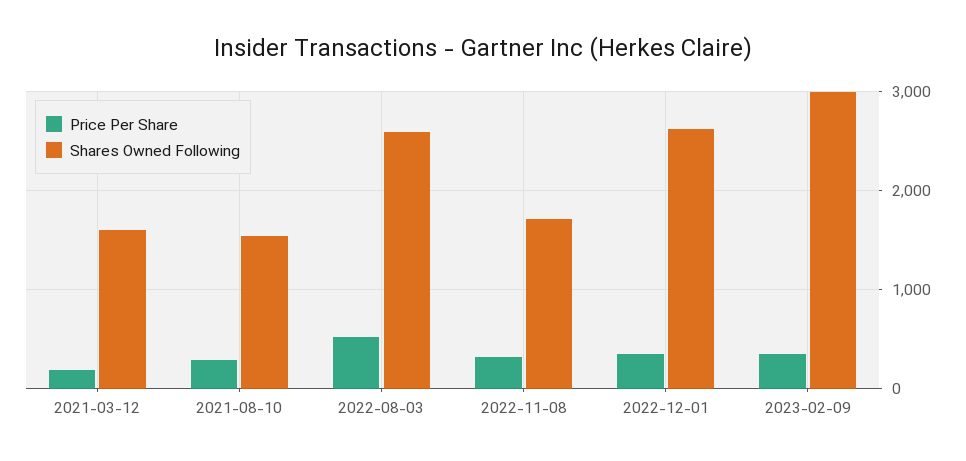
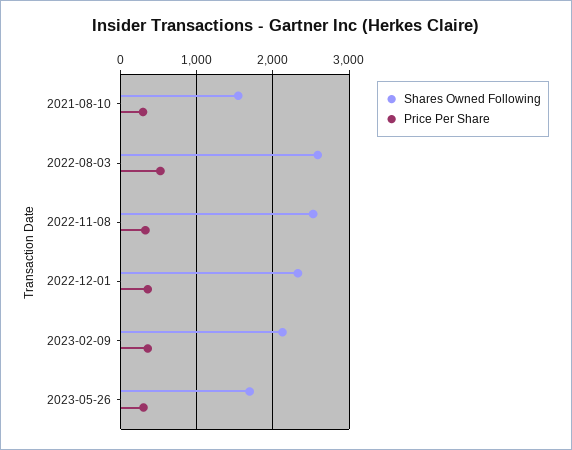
Price Per Share, 2021-03-12: 200 -> none
Shares Owned Following, 2021-03-12: 1600 -> none
Shares Owned Following, 2022-11-08: 1700 -> 2500
Shares Owned Following, 2022-12-01: 2600 -> 2300
Shares Owned Following, 2023-02-09: 3000 -> 2100
Shares Owned Following, 2023-05-26: none -> 1700
Price Per Share, 2023-05-26: none -> 300

